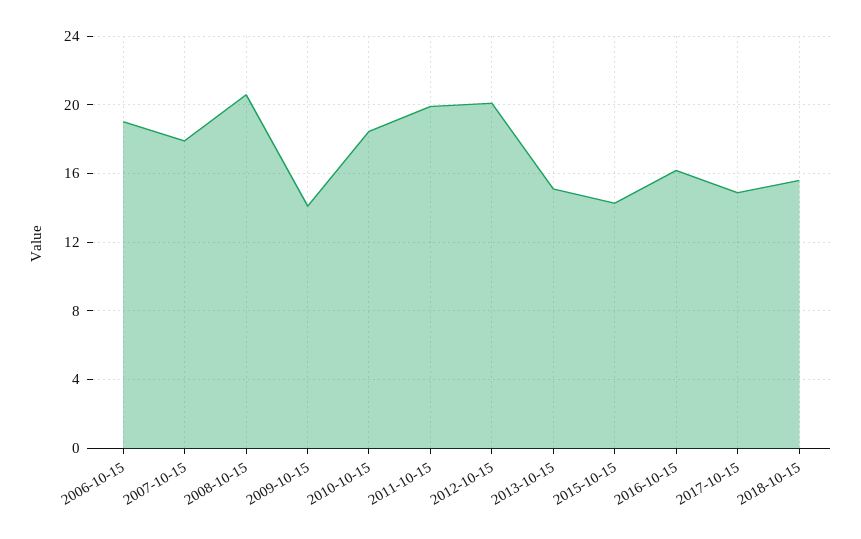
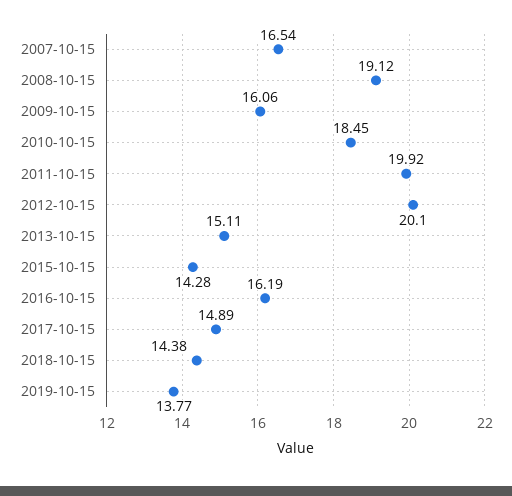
2006-10-15: 19 -> none
2007-10-15: 18 -> 16.54
2008-10-15: 20.5 -> 19.12
2009-10-15: 14 -> 16.06
2018-10-15: 15.5 -> 14.38
2019-10-15: none -> 13.77

